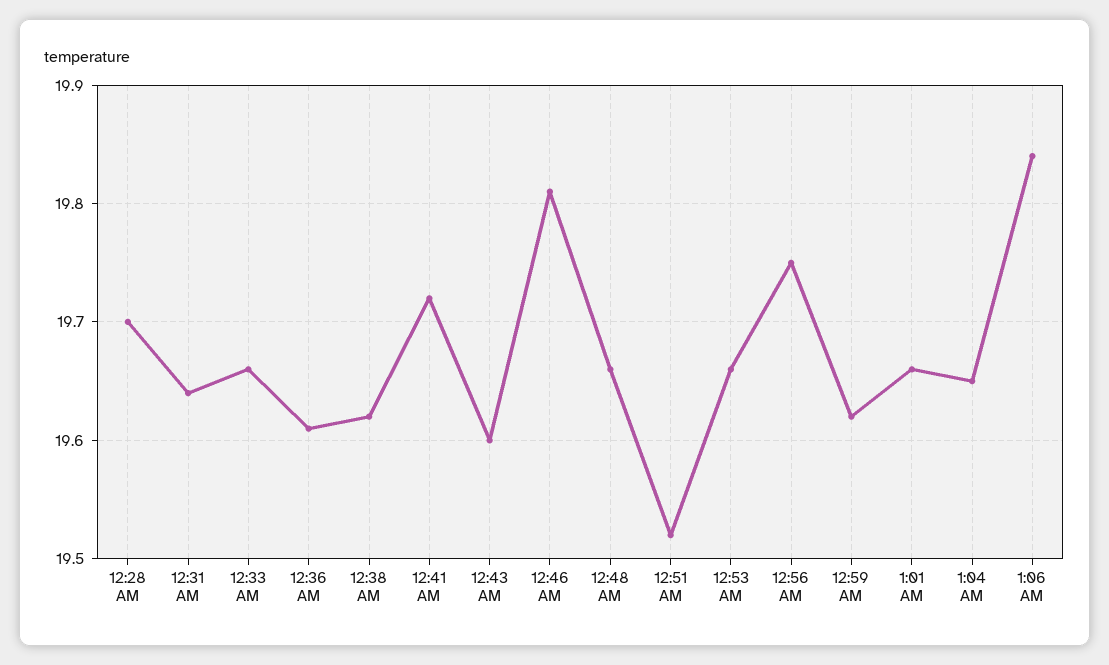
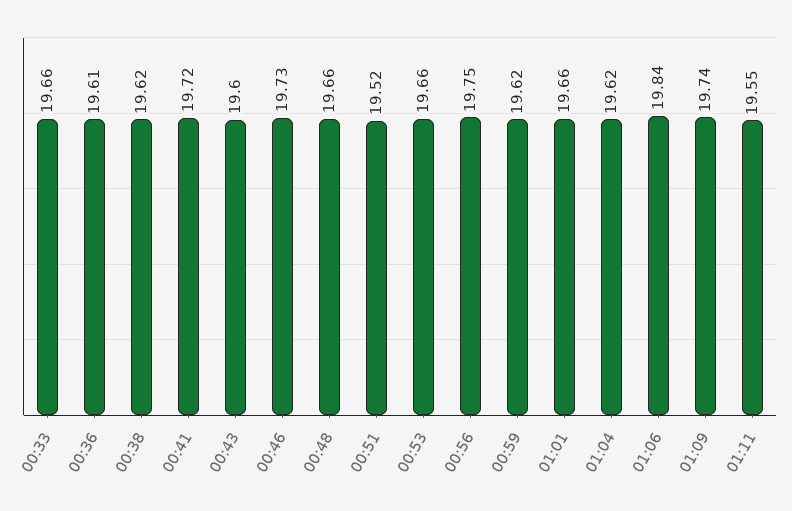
12:28 AM: 19.7 -> none
12:31 AM: 19.64 -> none
12:46 AM: 19.81 -> 19.73
1:04 AM: 19.65 -> 19.62
01:09: none -> 19.74
01:11: none -> 19.55

